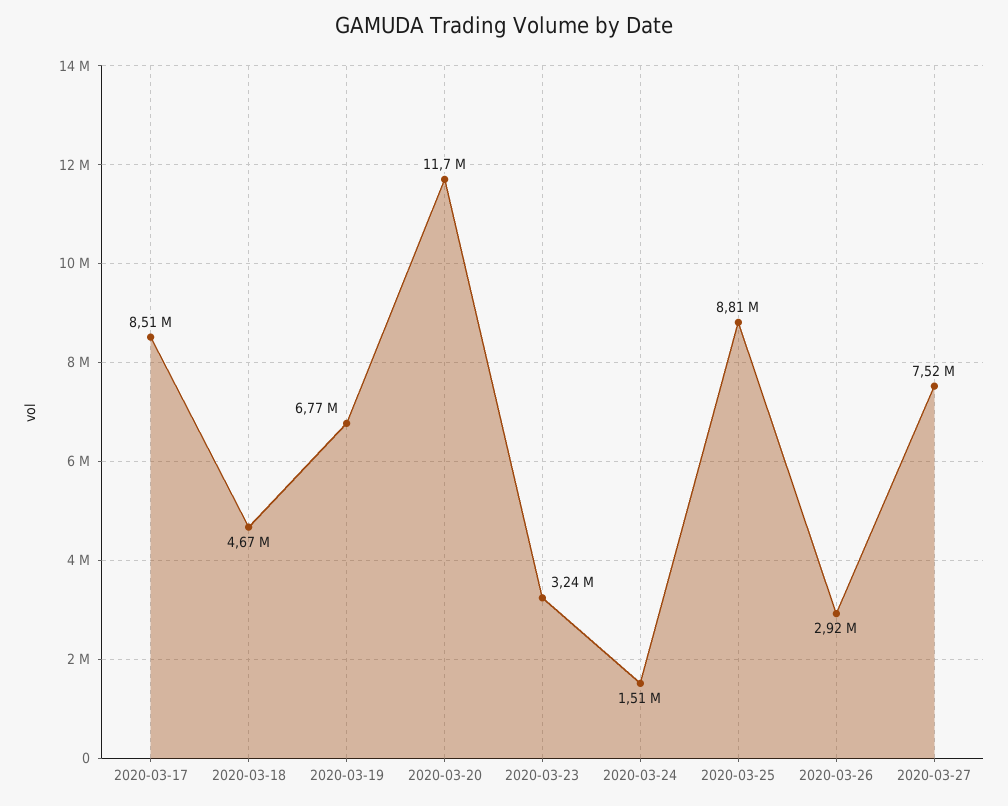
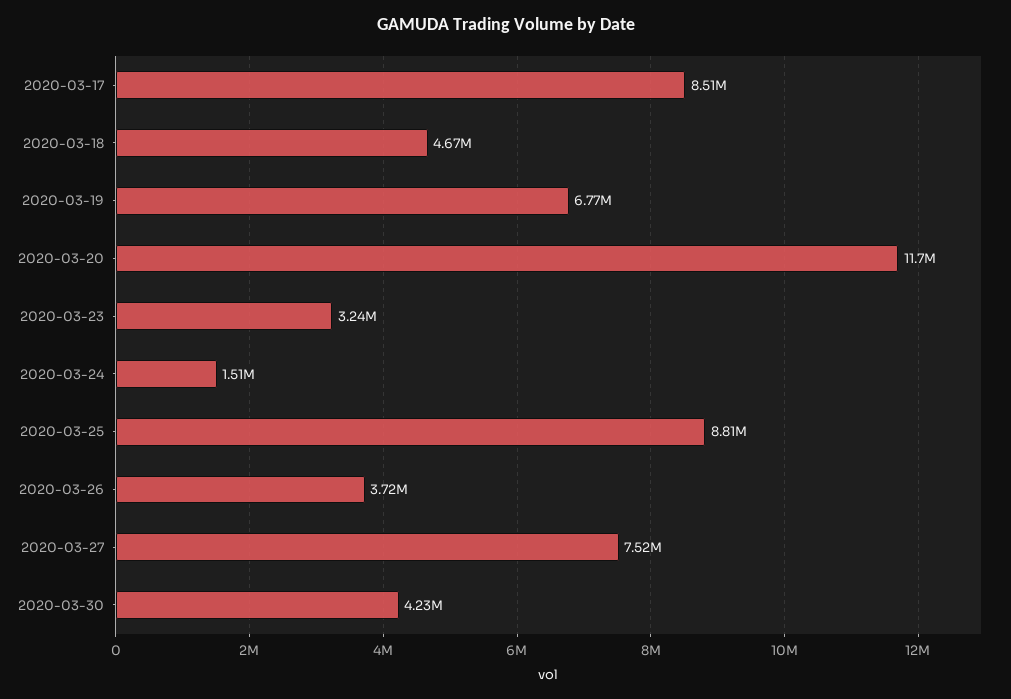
2020-03-26: 2920000 -> 3720000
2020-03-30: none -> 4230000

